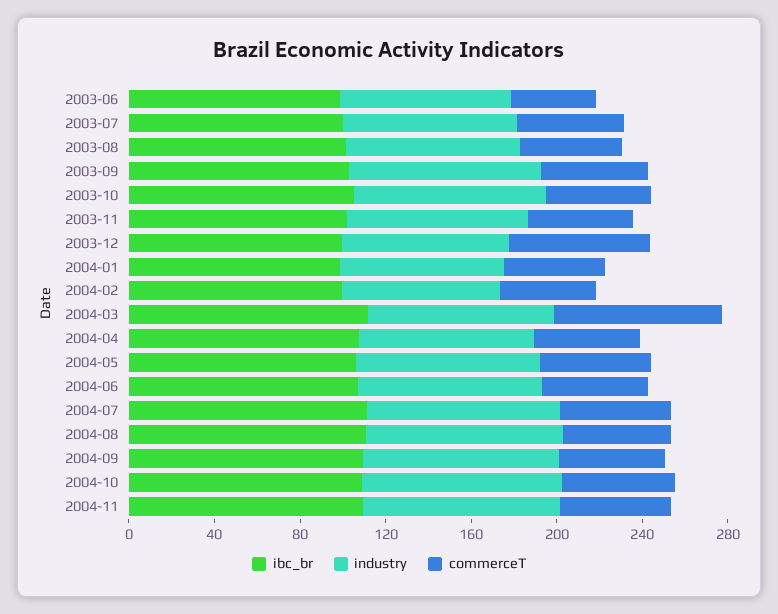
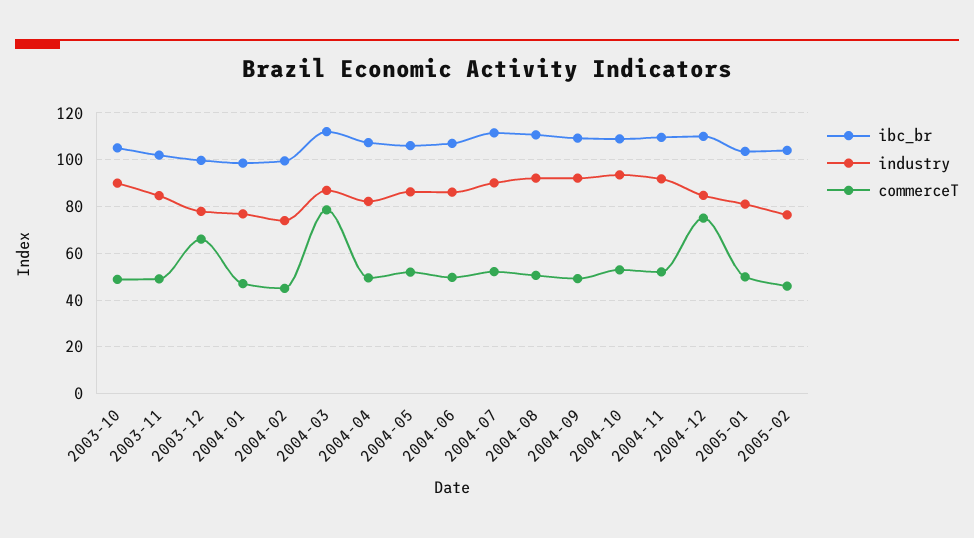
ibc_br, 2003-06: 100 -> none
industry, 2003-06: 80 -> none
commerceT, 2003-06: 40 -> none
ibc_br, 2003-07: 100 -> none
industry, 2003-07: 80 -> none
commerceT, 2003-07: 50 -> none
ibc_br, 2003-08: 100 -> none
industry, 2003-08: 80 -> none
commerceT, 2003-08: 50 -> none
ibc_br, 2003-09: 100 -> none
industry, 2003-09: 90 -> none
commerceT, 2003-09: 50 -> none
ibc_br, 2004-12: none -> 110
industry, 2004-12: none -> 85
commerceT, 2004-12: none -> 75
ibc_br, 2005-01: none -> 105
industry, 2005-01: none -> 80
commerceT, 2005-01: none -> 50
ibc_br, 2005-02: none -> 105
industry, 2005-02: none -> 75
commerceT, 2005-02: none -> 45

